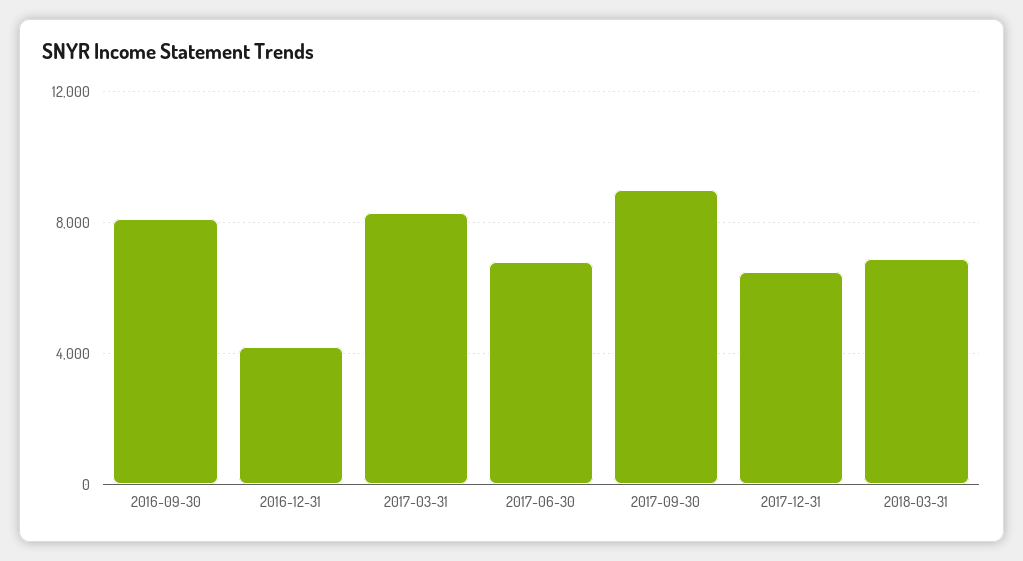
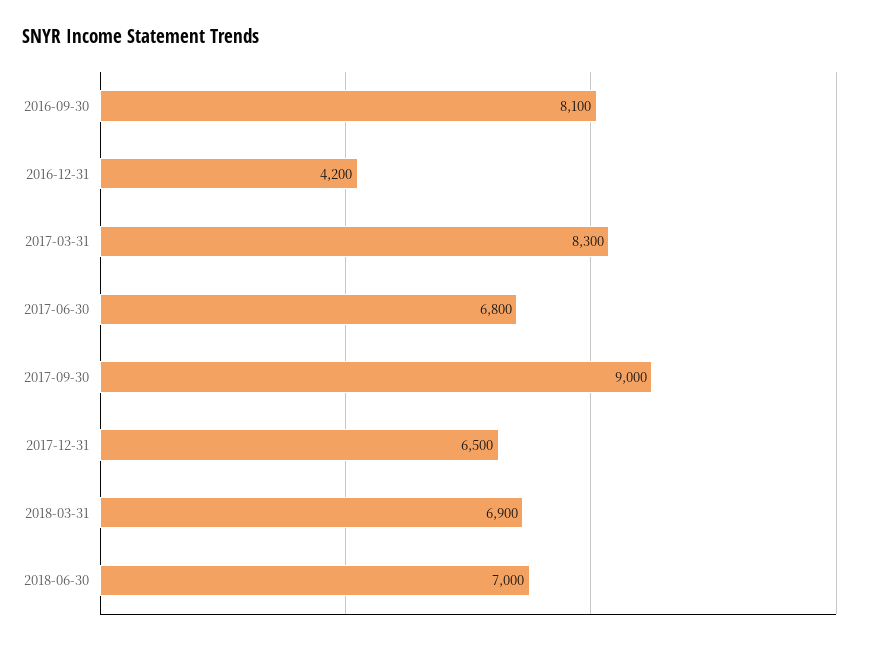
2018-06-30: none -> 7000

